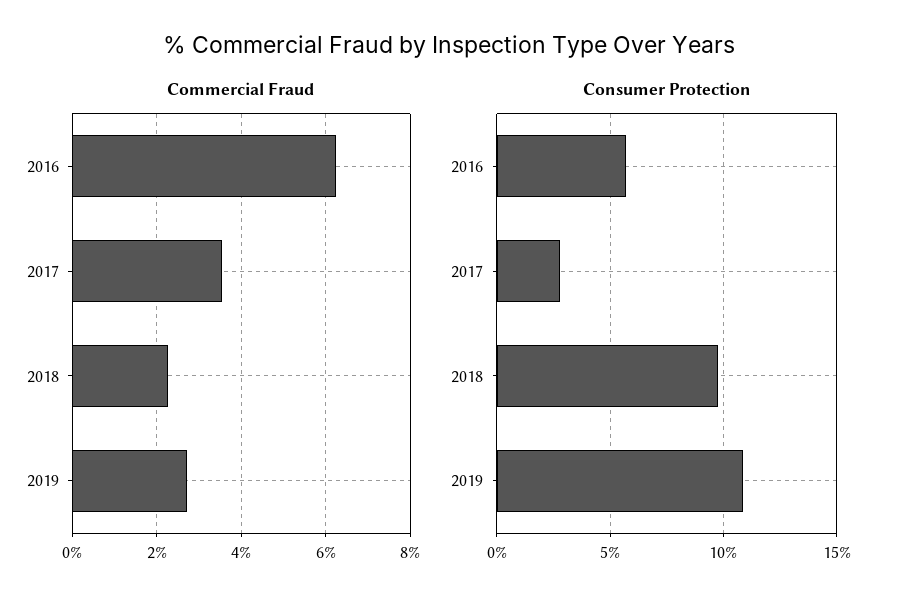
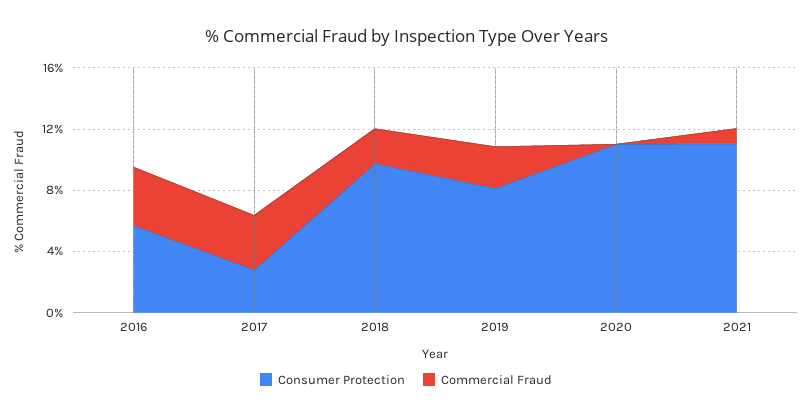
Commercial Fraud, 2016: 6.2 -> 4
Consumer Protection, 2019: 11 -> 8
Consumer Protection, 2020: none -> 11
Commercial Fraud, 2020: none -> 0
Consumer Protection, 2021: none -> 11
Commercial Fraud, 2021: none -> 1

